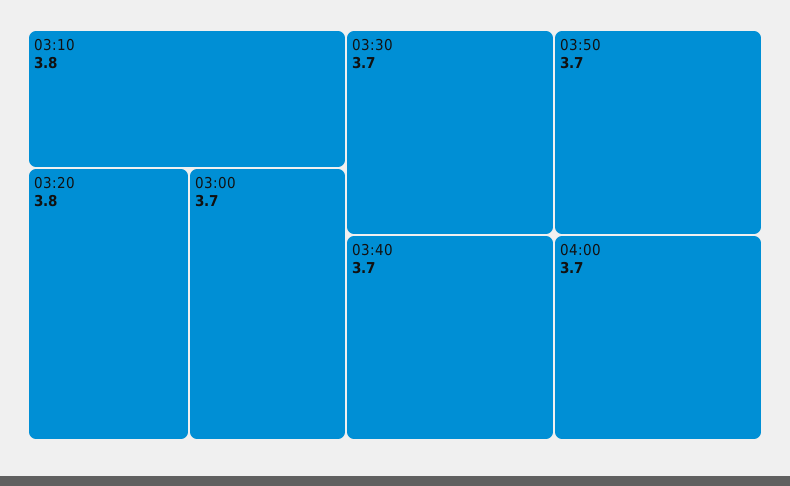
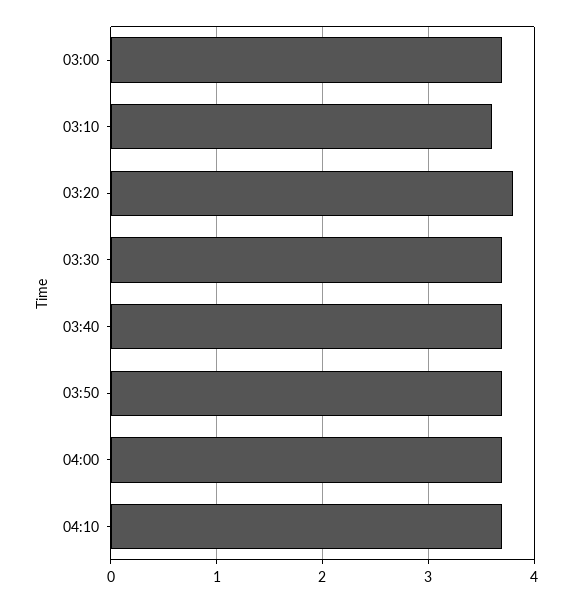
03:10: 3.8 -> 3.6
04:10: none -> 3.7

